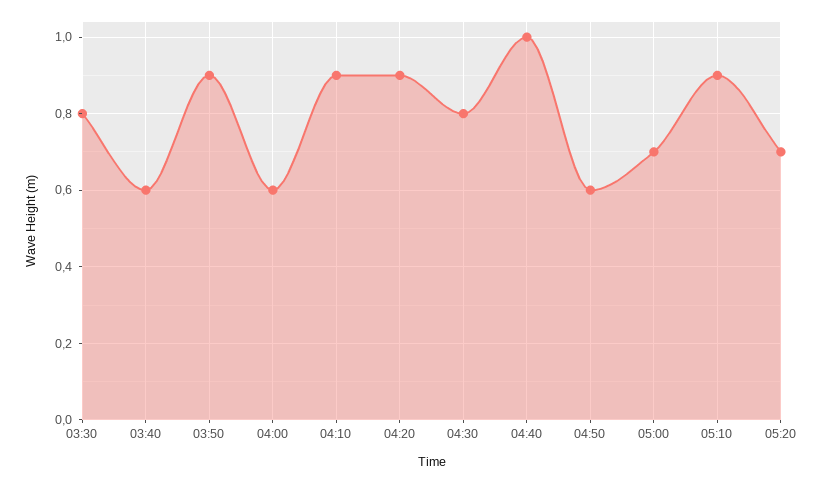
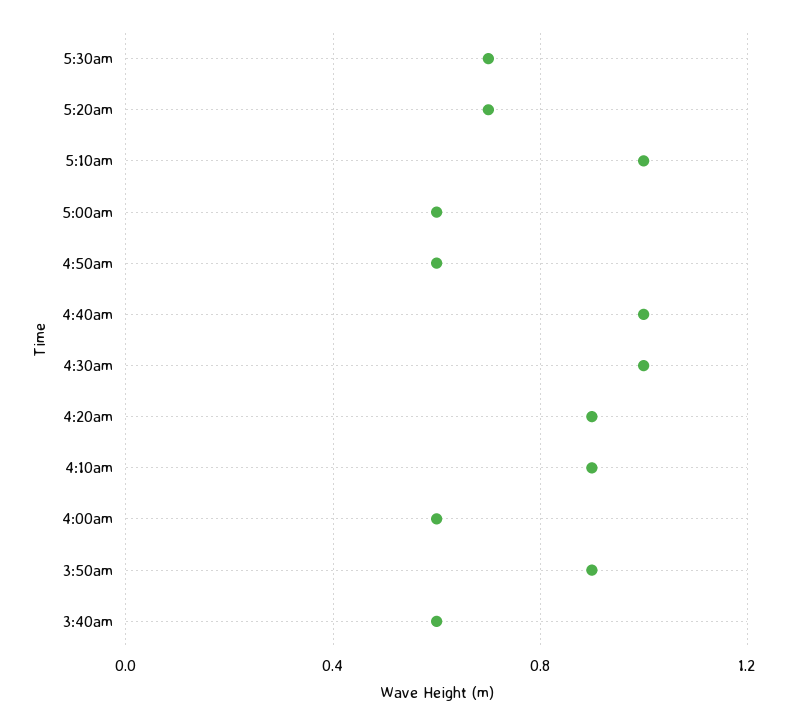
03:30: 0.8 -> none
04:30: 0.8 -> 1
05:00: 0.7 -> 0.6
05:10: 0.9 -> 1
5:30am: none -> 0.7

